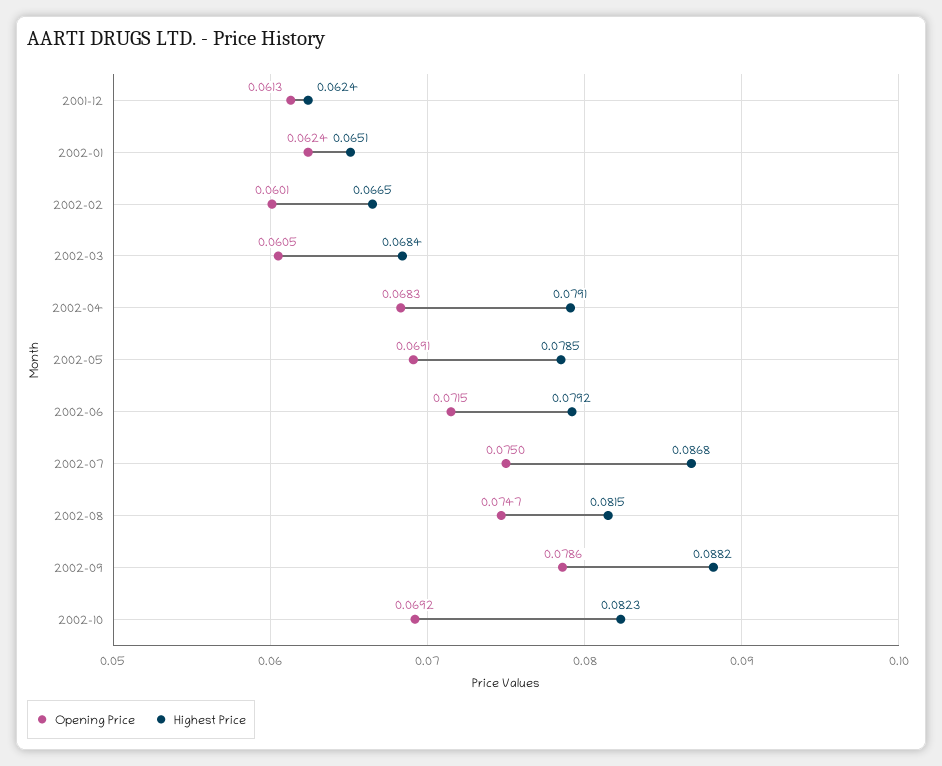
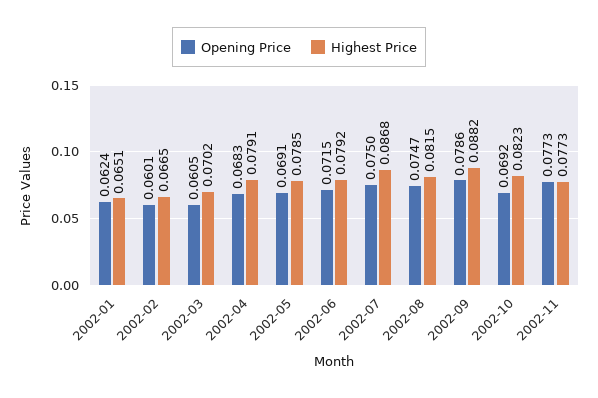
Opening Price, 2001-12: 0.0613 -> none
Highest Price, 2001-12: 0.0624 -> none
Highest Price, 2002-03: 0.0684 -> 0.0702
Opening Price, 2002-11: none -> 0.0773
Highest Price, 2002-11: none -> 0.0773

